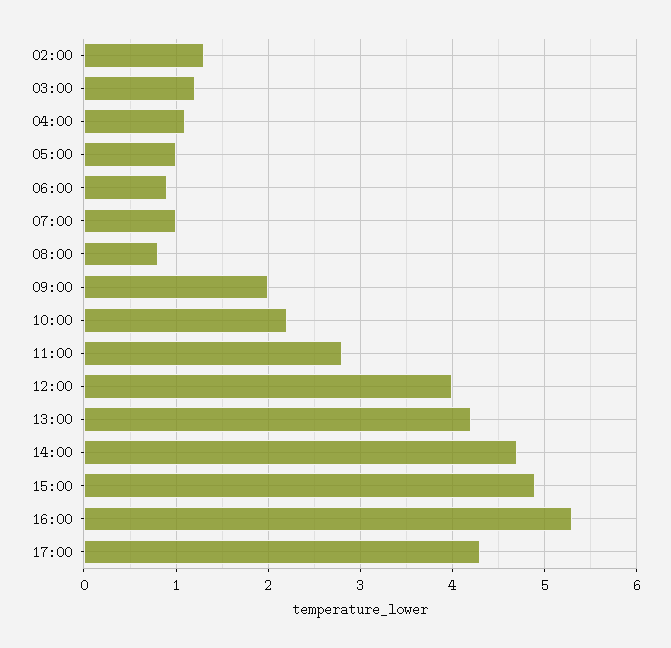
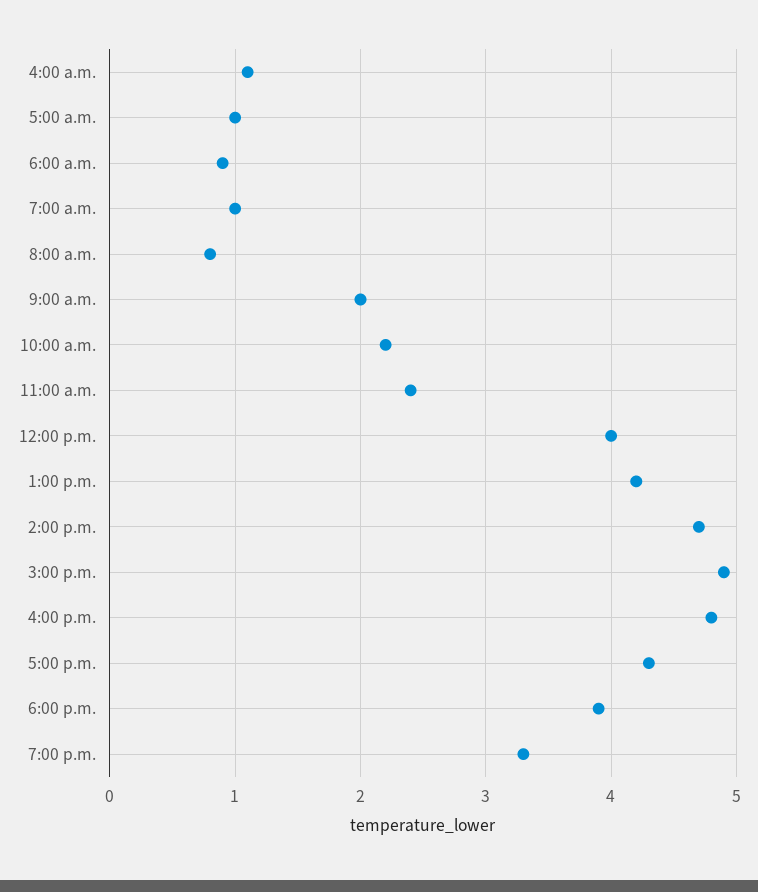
02:00: 1.3 -> none
03:00: 1.2 -> none
11:00: 2.8 -> 2.4
16:00: 5.3 -> 4.8
6:00 p.m.: none -> 3.9
7:00 p.m.: none -> 3.3

